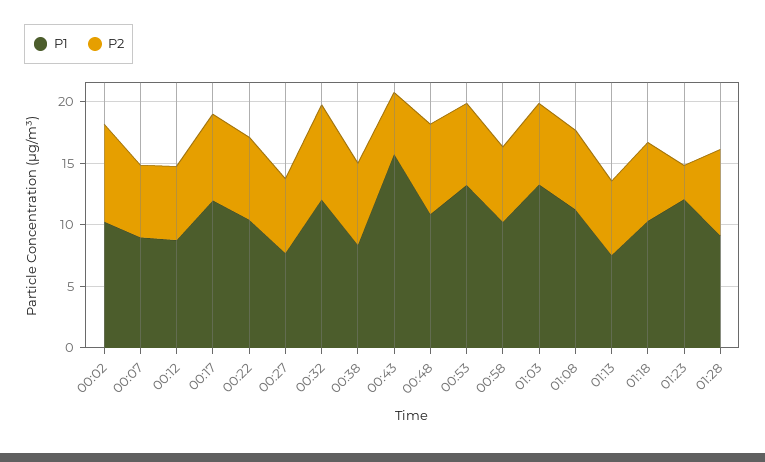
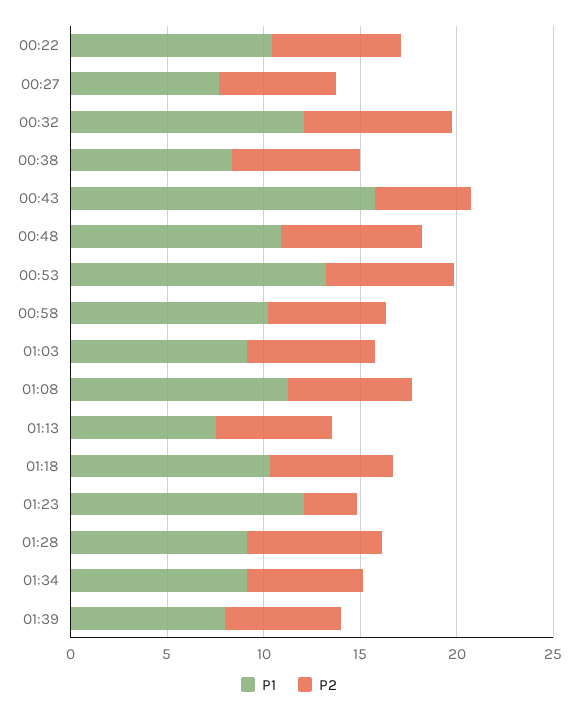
P1, 00:02: 10 -> none
P2, 00:02: 8 -> none
P1, 00:07: 9 -> none
P2, 00:07: 6 -> none
P1, 00:12: 9 -> none
P2, 00:12: 6 -> none
P1, 00:17: 12 -> none
P2, 00:17: 7 -> none
P1, 01:03: 13 -> 9
P1, 01:34: none -> 9
P2, 01:34: none -> 6
P1, 01:39: none -> 8
P2, 01:39: none -> 6

